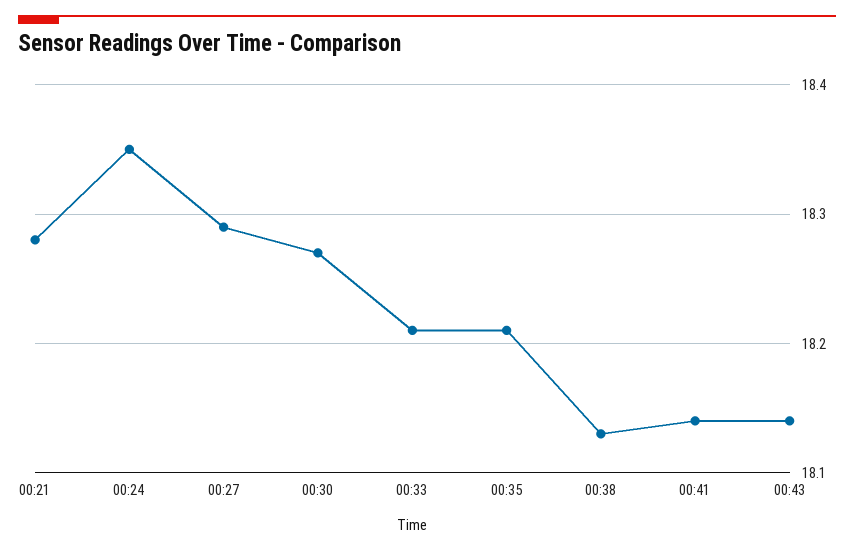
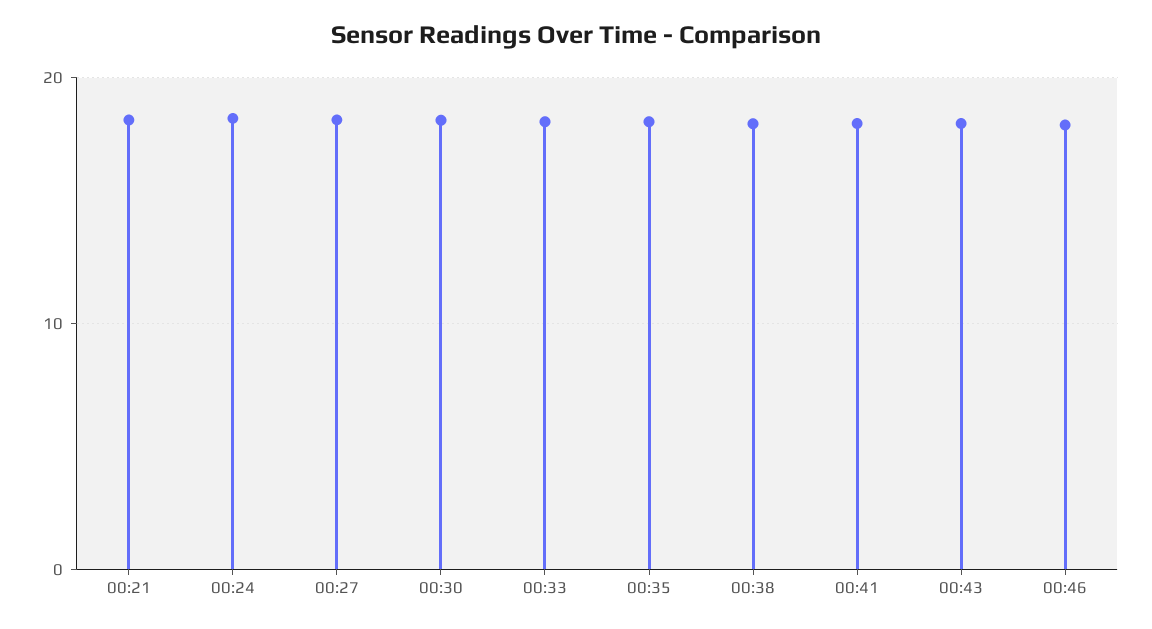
00:46: none -> 18

